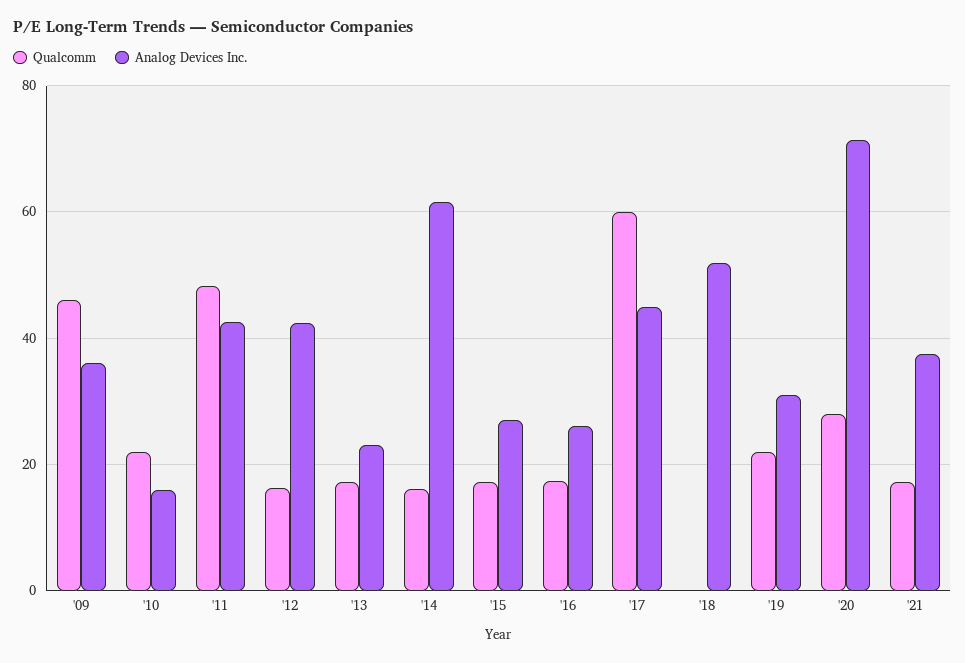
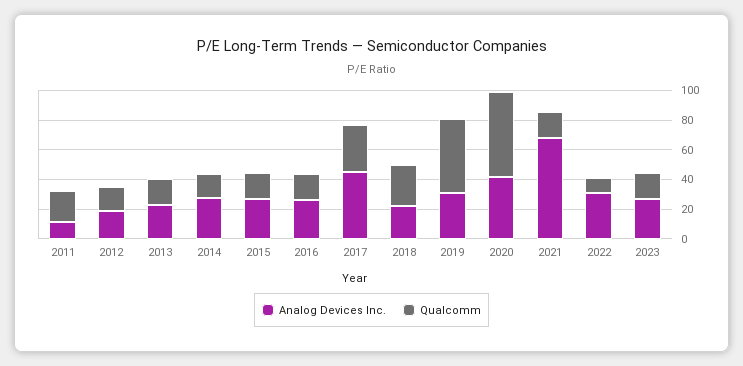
Qualcomm, '09: 46 -> none
Analog Devices Inc., '09: 36 -> none
Qualcomm, '10: 22 -> none
Analog Devices Inc., '10: 16 -> none
Qualcomm, '11: 48 -> 20
Analog Devices Inc., '11: 42 -> 10
Analog Devices Inc., '12: 42 -> 20
Analog Devices Inc., '14: 62 -> 30
Qualcomm, '17: 60 -> 30
Qualcomm, '18: 0 -> 30
Analog Devices Inc., '18: 52 -> 20
Qualcomm, '19: 22 -> 50
Qualcomm, '20: 28 -> 60
Analog Devices Inc., '20: 72 -> 40
Analog Devices Inc., '21: 38 -> 70
Analog Devices Inc., 2022: none -> 30
Qualcomm, 2022: none -> 10
Analog Devices Inc., 2023: none -> 30
Qualcomm, 2023: none -> 20

